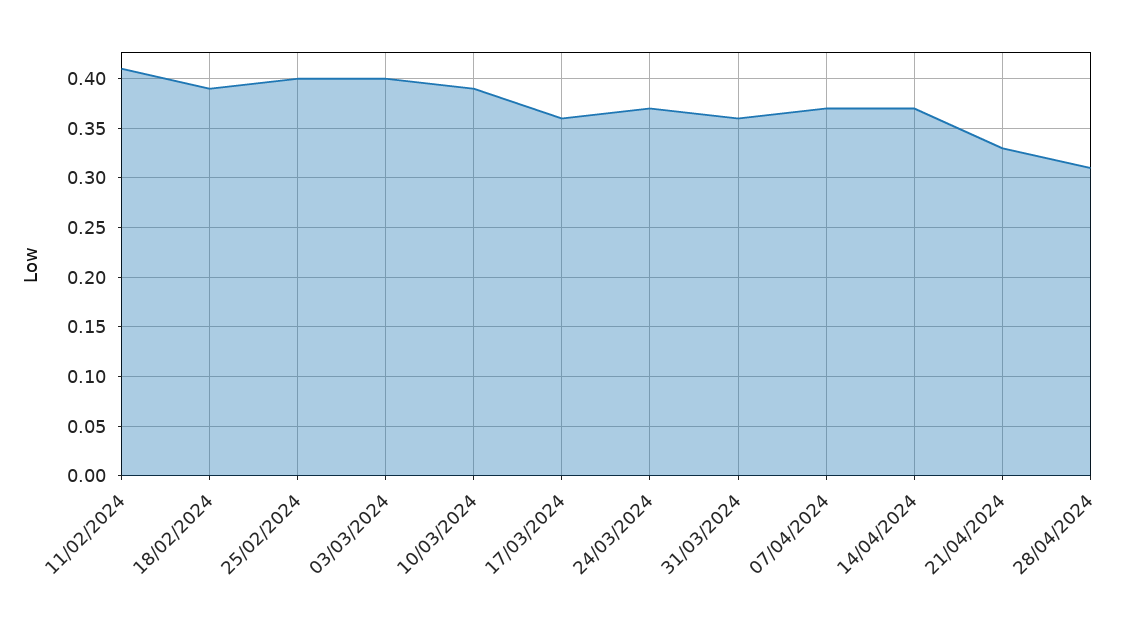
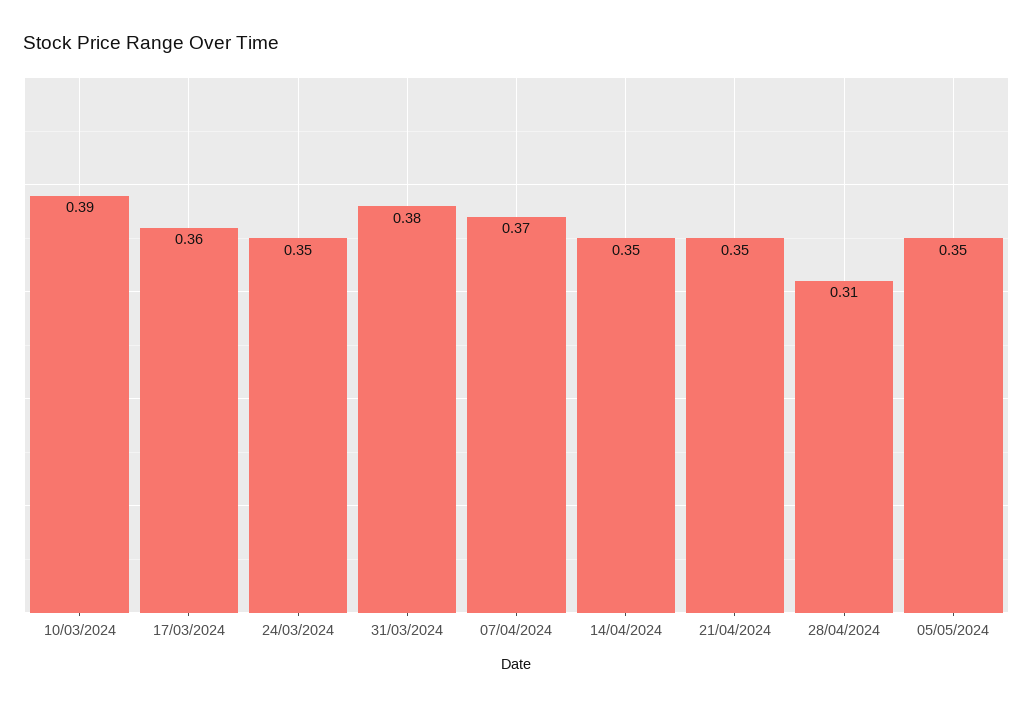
11/02/2024: 0.41 -> none
18/02/2024: 0.39 -> none
25/02/2024: 0.4 -> none
03/03/2024: 0.4 -> none
24/03/2024: 0.37 -> 0.35
31/03/2024: 0.36 -> 0.38
14/04/2024: 0.37 -> 0.35
21/04/2024: 0.33 -> 0.35
05/05/2024: none -> 0.35

